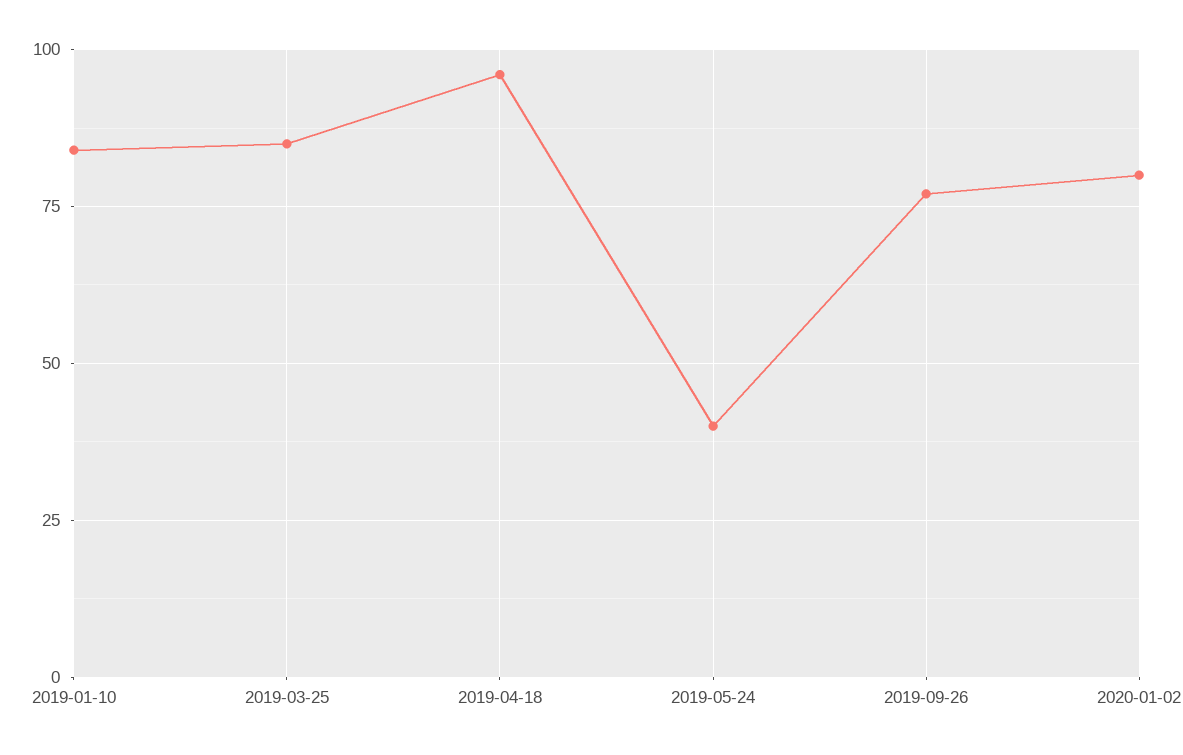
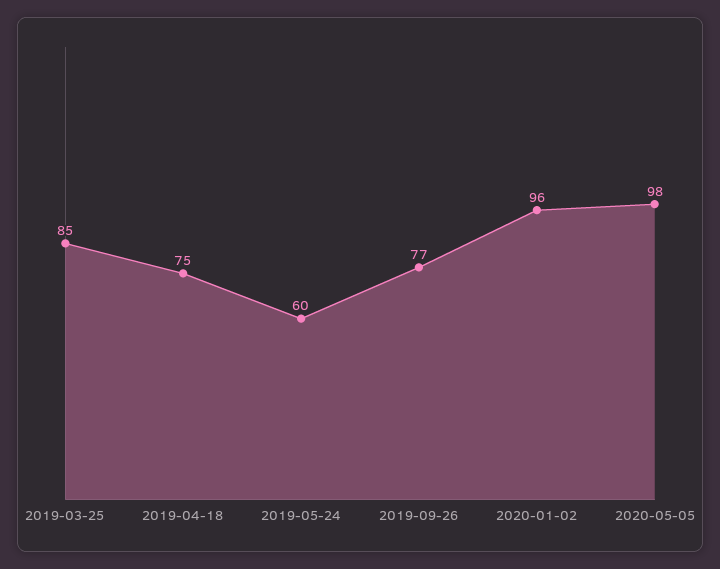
2019-01-10: 85 -> none
2019-04-18: 95 -> 75
2019-05-24: 40 -> 60
2020-01-02: 80 -> 96
2020-05-05: none -> 98

